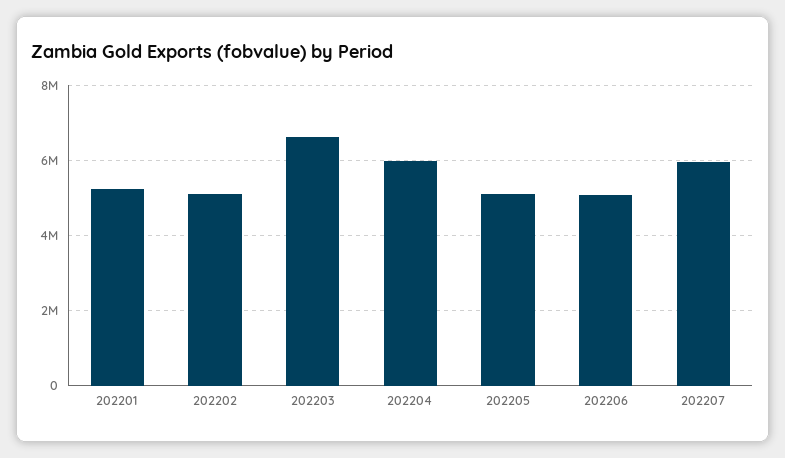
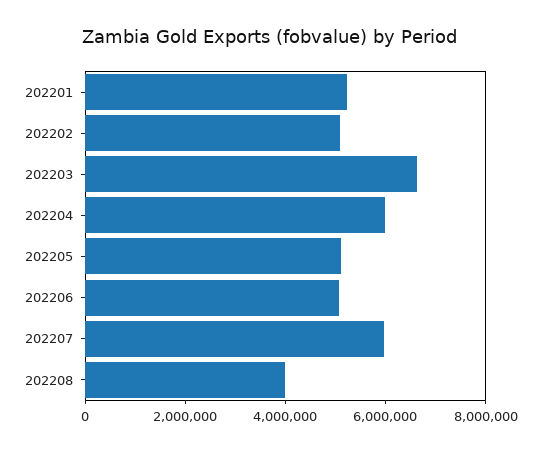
202208: none -> 4000000

